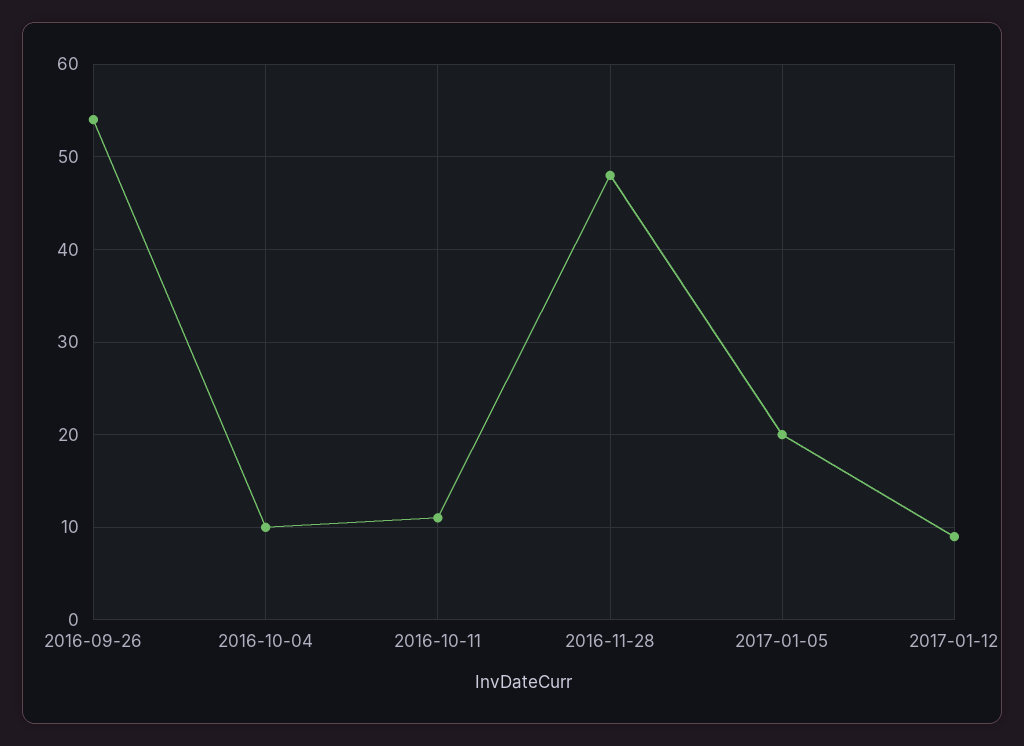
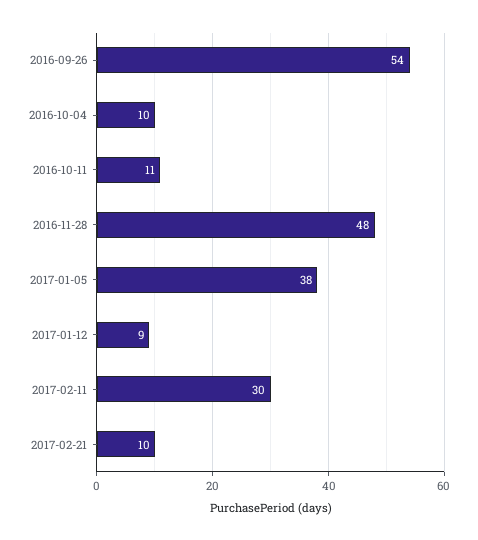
2017-01-05: 20 -> 38
2017-02-11: none -> 30
2017-02-21: none -> 10

